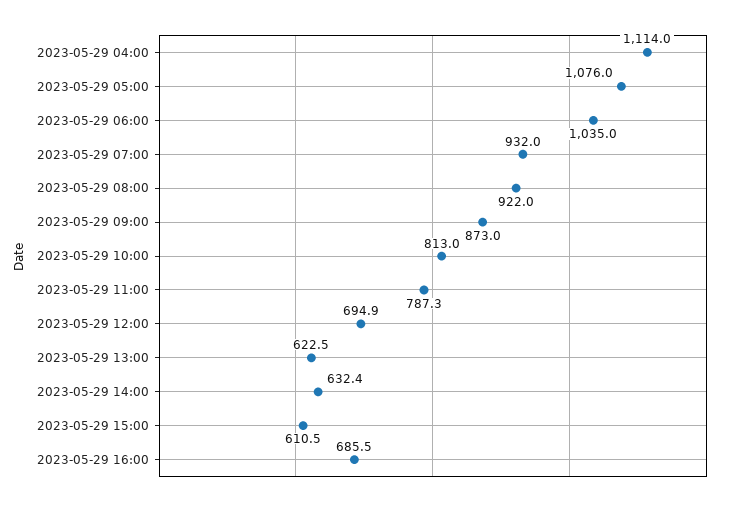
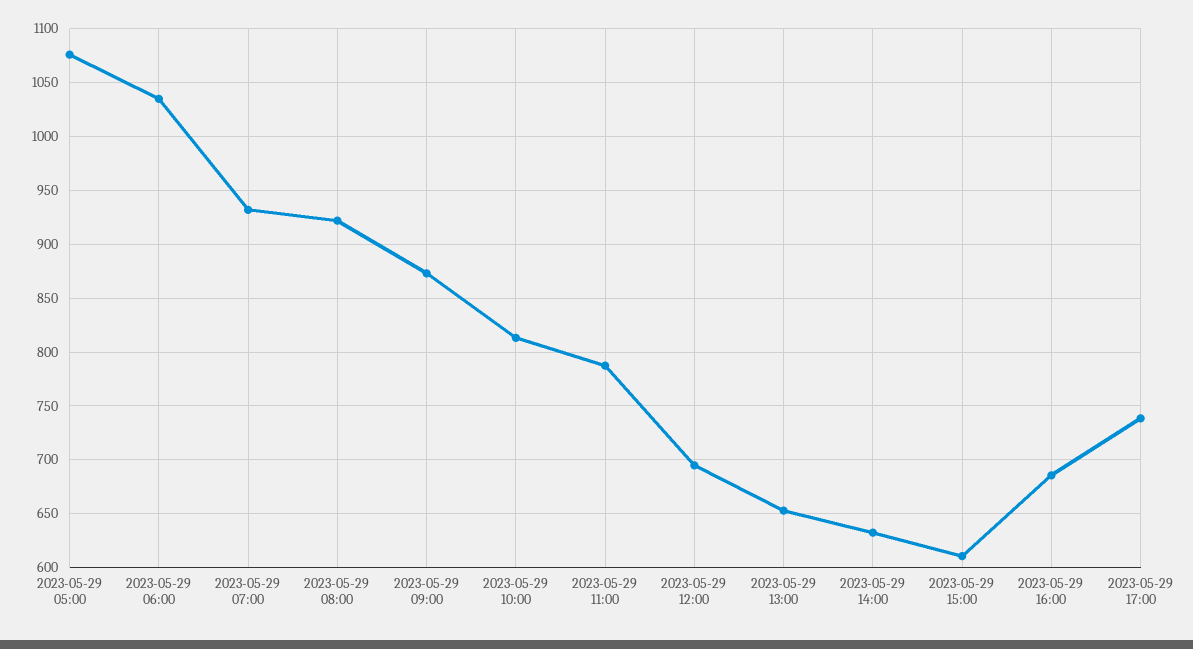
2023-05-29 04:00: 1114 -> none
2023-05-29 13:00: 622.5 -> 650
2023-05-29 17:00: none -> 740

